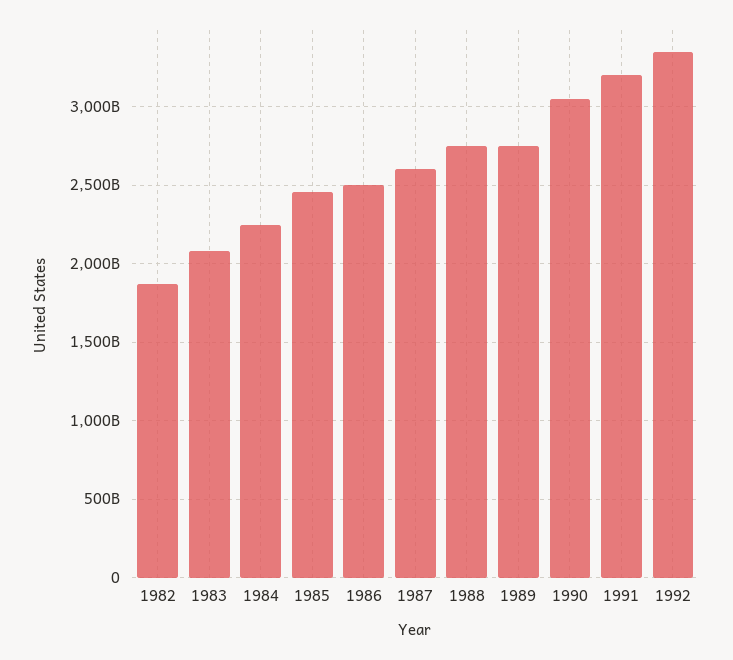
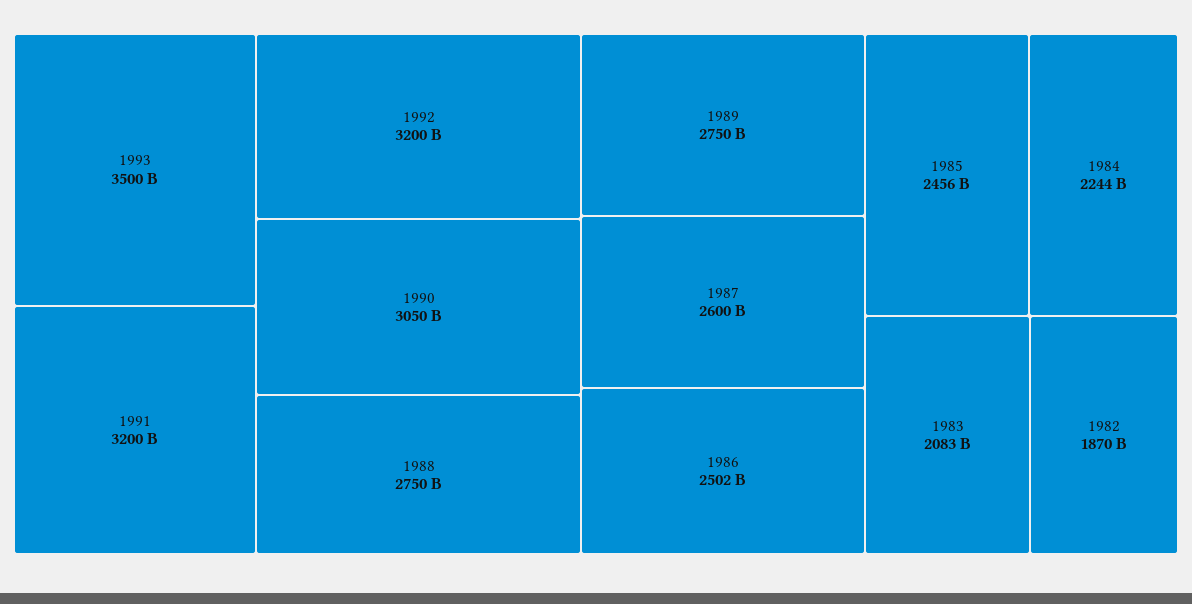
1992: 3350000000000 -> 3200000000000
1993: none -> 3500000000000

